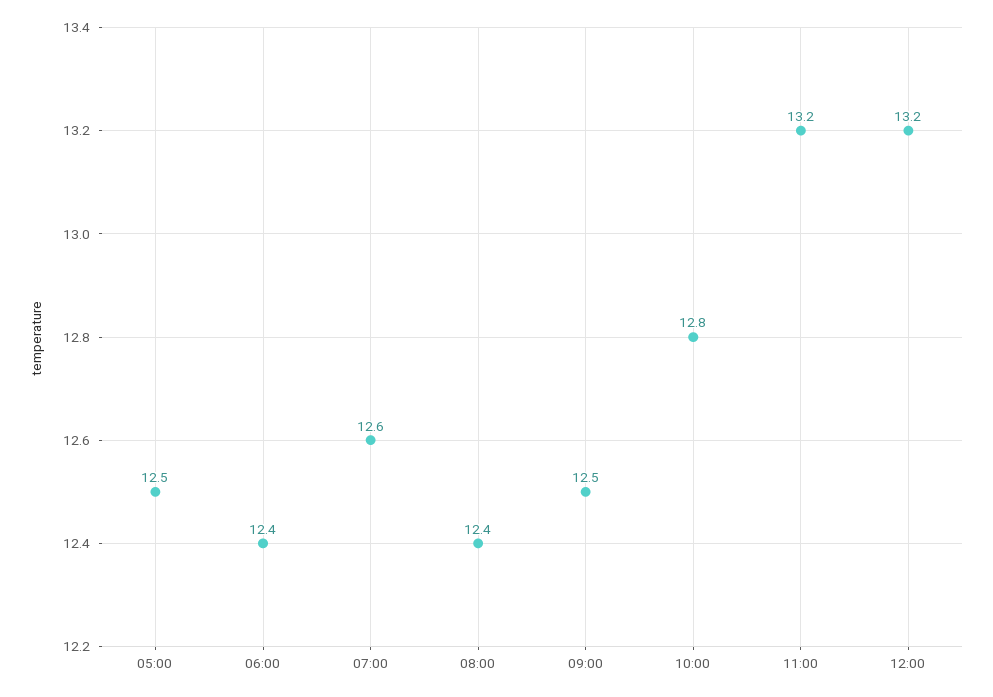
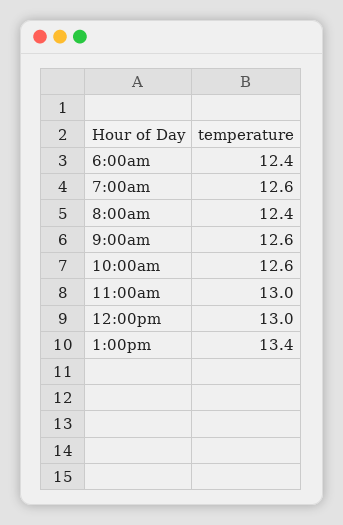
05:00: 12.5 -> none
09:00: 12.5 -> 12.6
10:00: 12.8 -> 12.6
11:00: 13.2 -> 13
12:00: 13.2 -> 13
1:00pm: none -> 13.4

